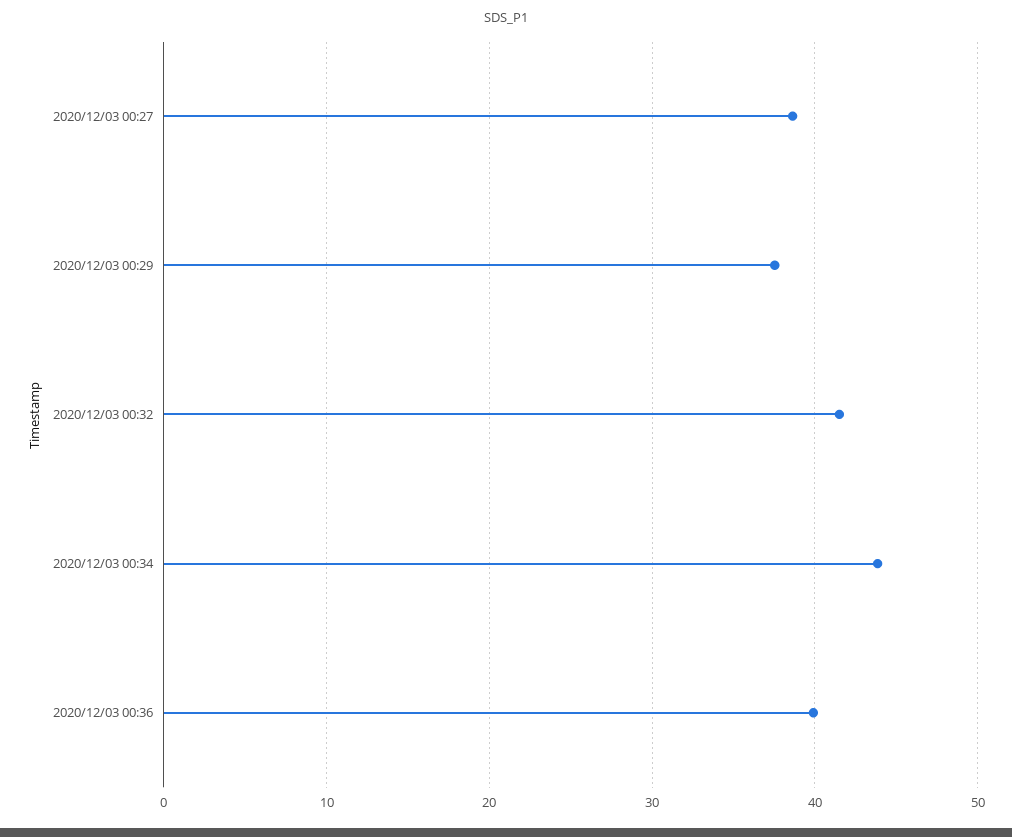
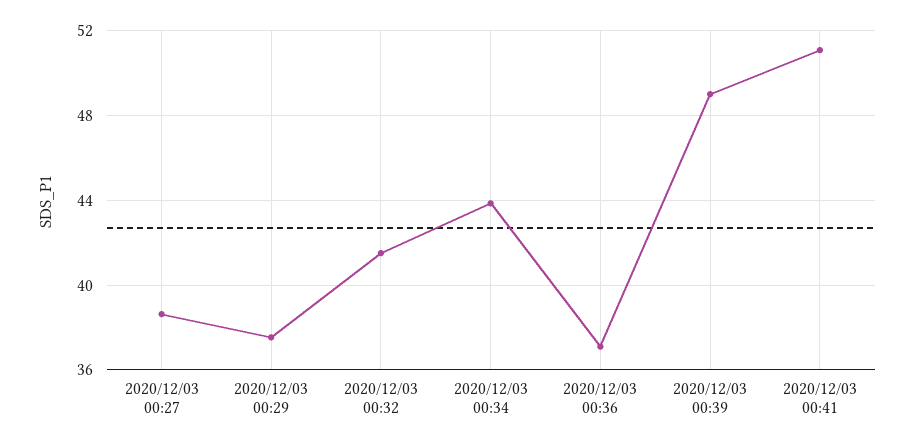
2020/12/03 00:36: 40 -> 37
2020/12/03 00:39: none -> 49
2020/12/03 00:41: none -> 51

